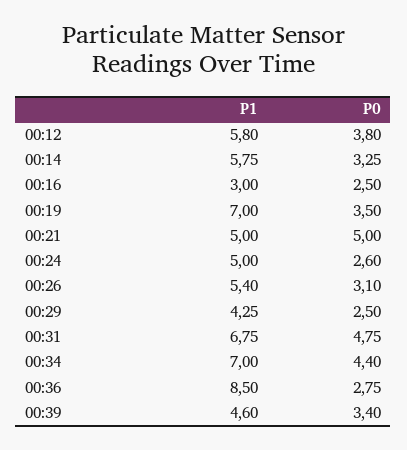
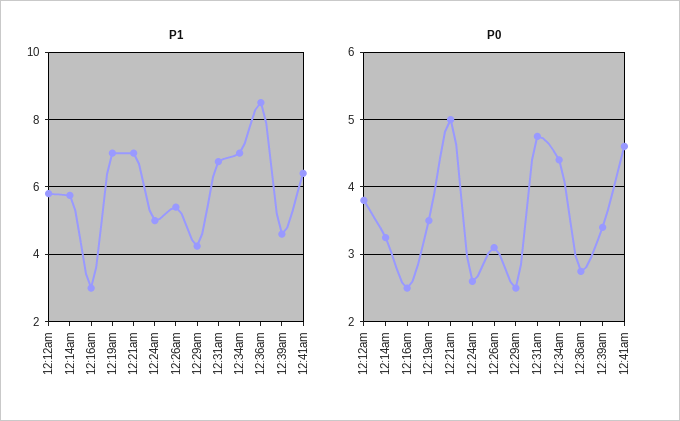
P1, 00:21: 5 -> 7
P1, 12:41am: none -> 6.4
P0, 12:41am: none -> 4.6

